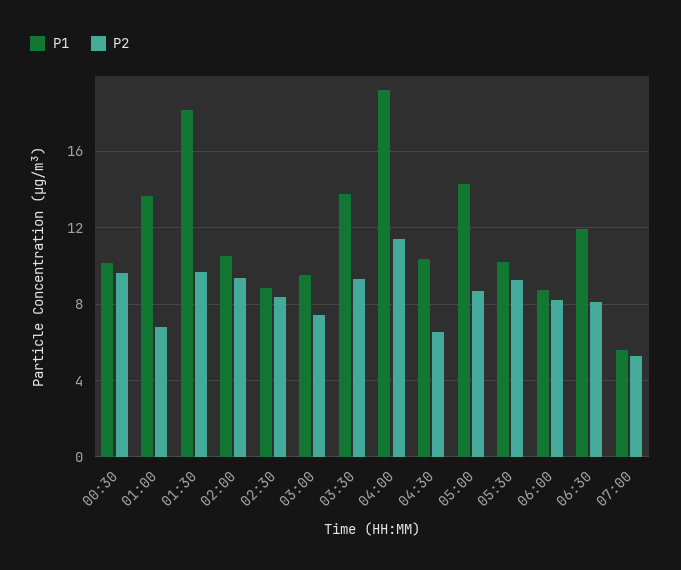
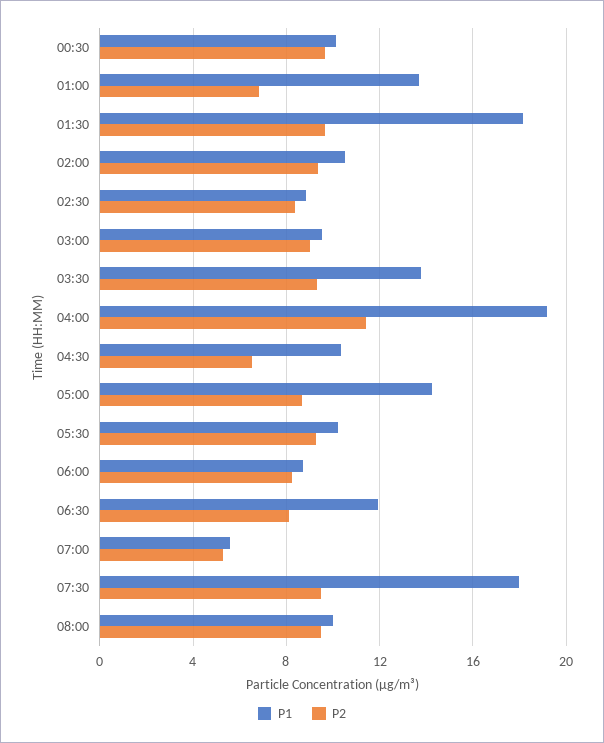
P2, 03:00: 7.5 -> 9
P1, 07:30: none -> 18
P2, 07:30: none -> 9.5
P1, 08:00: none -> 10
P2, 08:00: none -> 9.5

